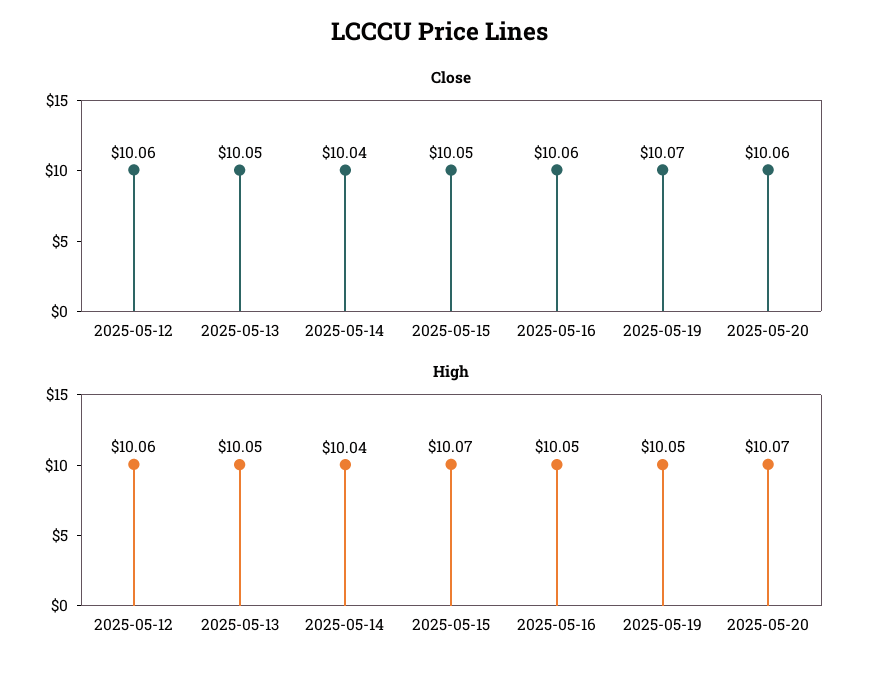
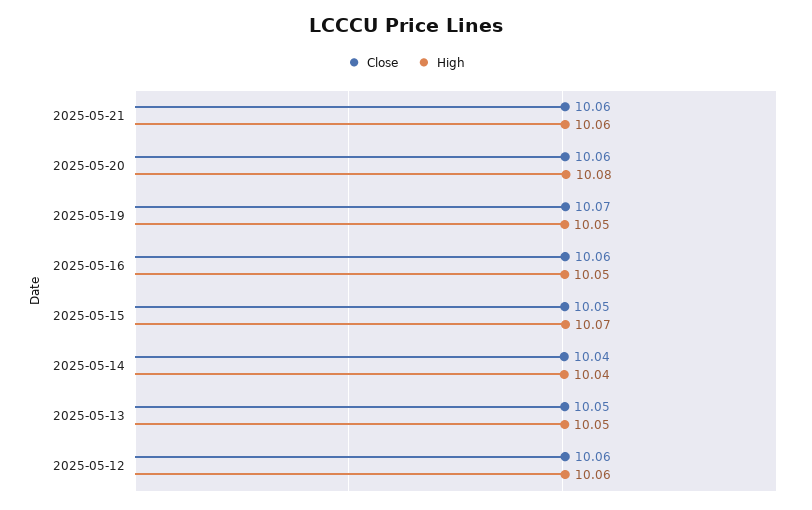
High, 2025-05-20: 10.07 -> 10.08
Close, 2025-05-21: none -> 10.06
High, 2025-05-21: none -> 10.06

